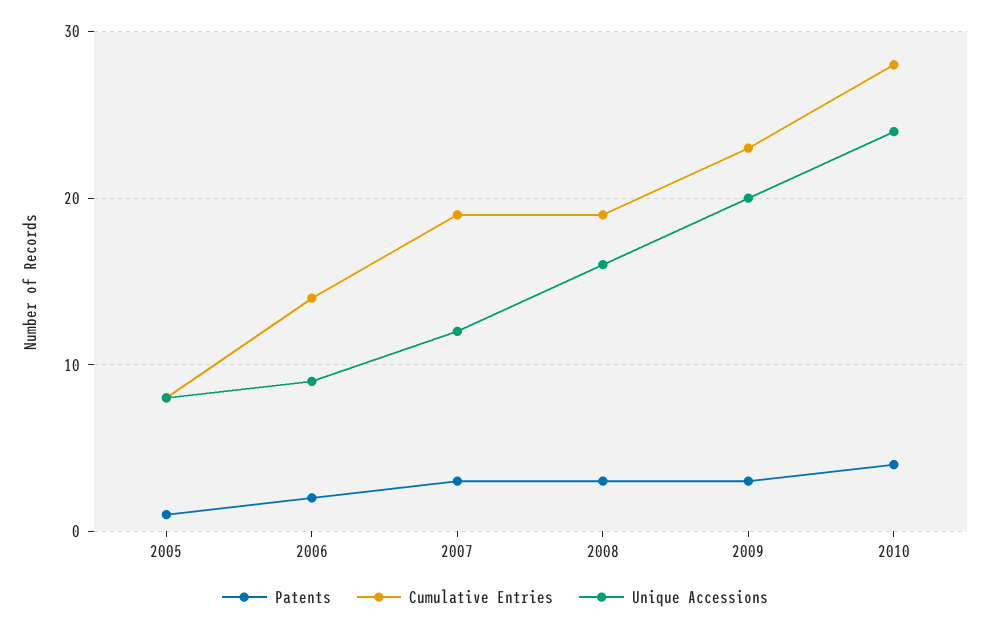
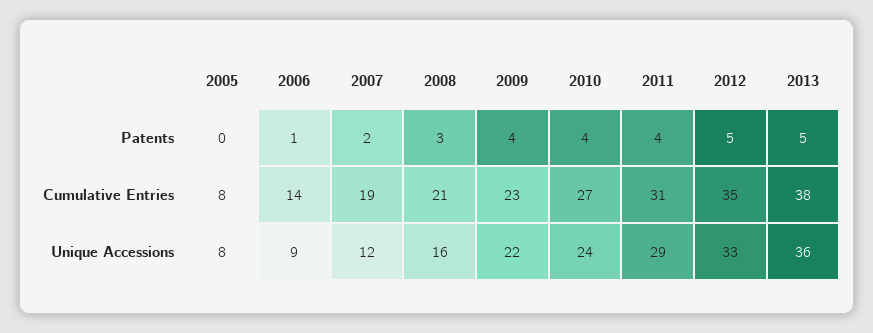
Patents, 2005: 1 -> 0
Patents, 2006: 2 -> 1
Patents, 2007: 3 -> 2
Cumulative Entries, 2008: 19 -> 21
Patents, 2009: 3 -> 4
Unique Accessions, 2009: 20 -> 22
Cumulative Entries, 2010: 28 -> 27
Patents, 2011: none -> 4
Patents, 2012: none -> 5
Patents, 2013: none -> 5
Cumulative Entries, 2011: none -> 31
Cumulative Entries, 2012: none -> 35
Cumulative Entries, 2013: none -> 38
Unique Accessions, 2011: none -> 29
Unique Accessions, 2012: none -> 33
Unique Accessions, 2013: none -> 36

